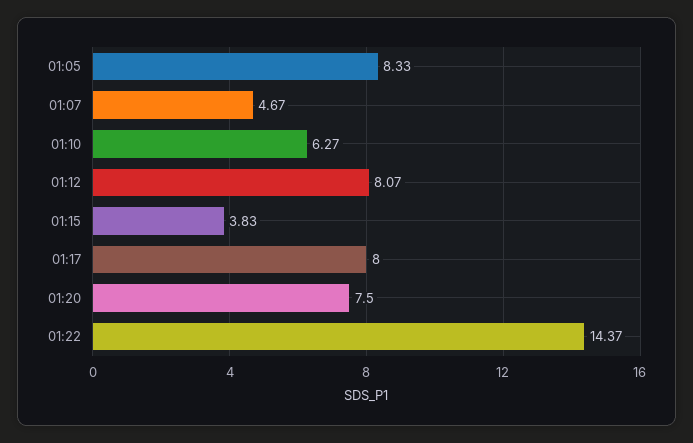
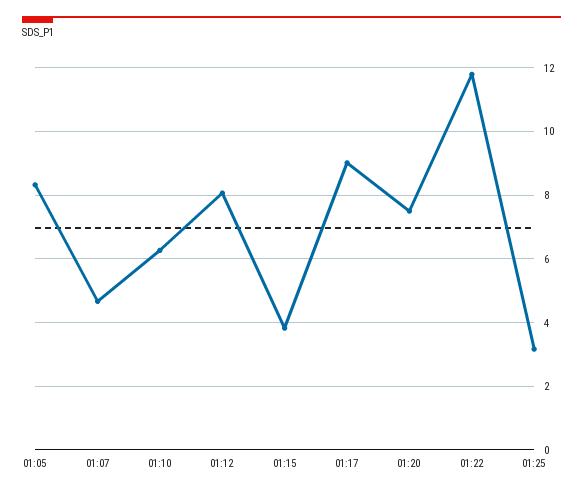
01:17: 8 -> 9
01:22: 14.37 -> 11.8
01:25: none -> 3.2

